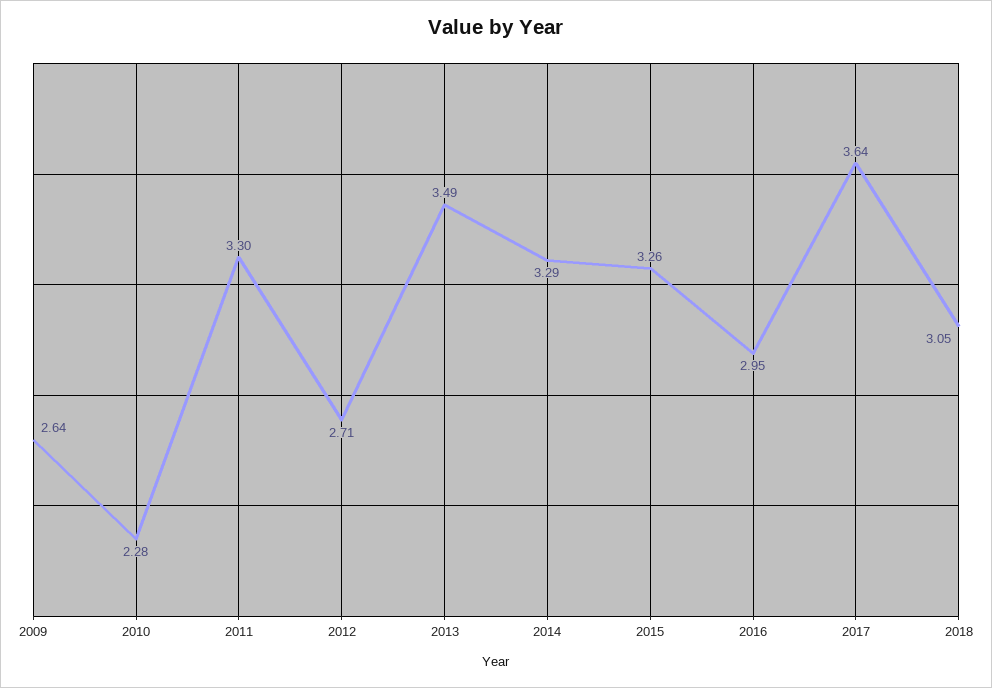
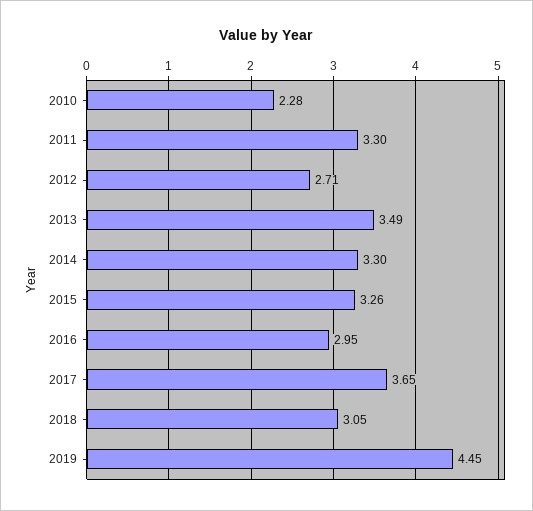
2009: 2.64 -> none
2014: 3.29 -> 3.3
2017: 3.64 -> 3.65
2019: none -> 4.45

